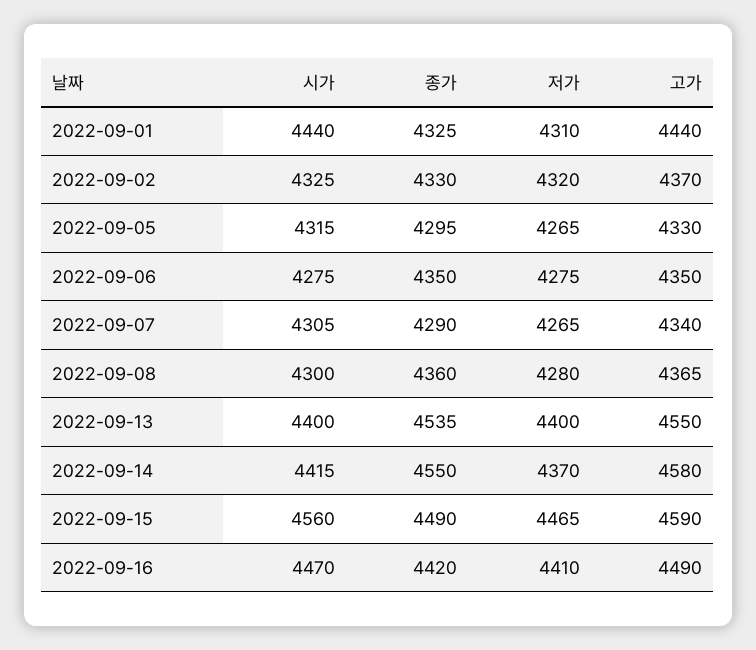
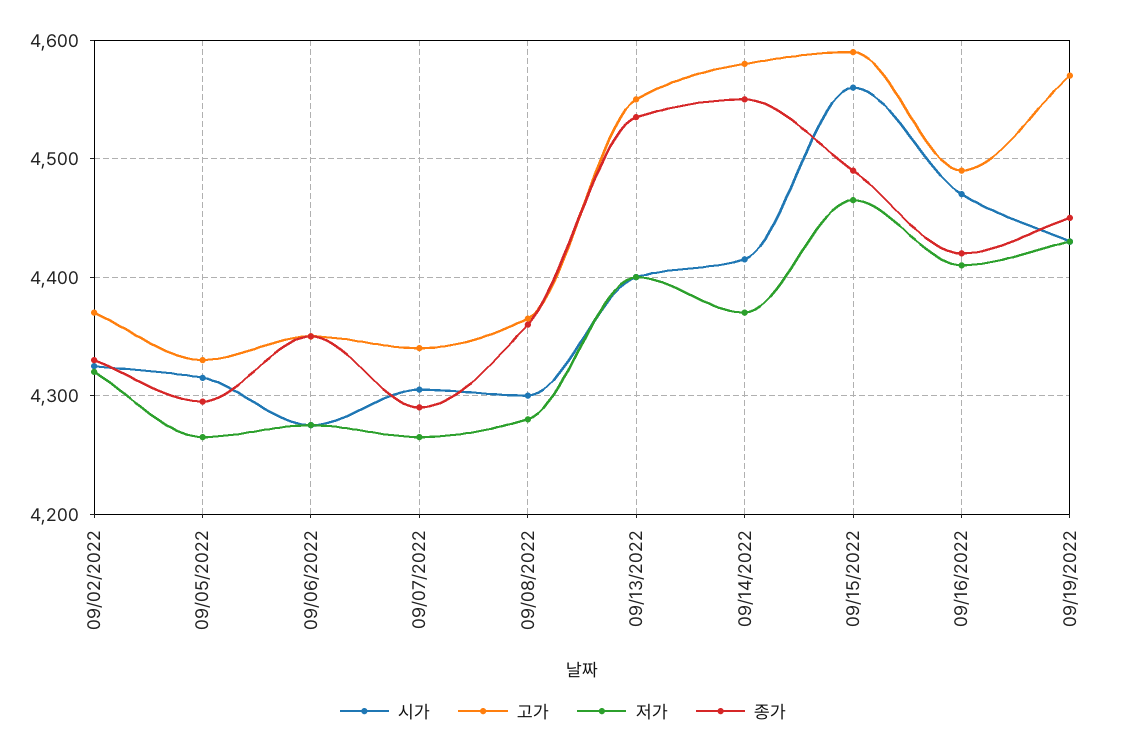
시가, 2022-09-01: 4440 -> none
종가, 2022-09-01: 4325 -> none
저가, 2022-09-01: 4310 -> none
고가, 2022-09-01: 4440 -> none
시가, 09/19/2022: none -> 4430
고가, 09/19/2022: none -> 4570
저가, 09/19/2022: none -> 4430
종가, 09/19/2022: none -> 4450

